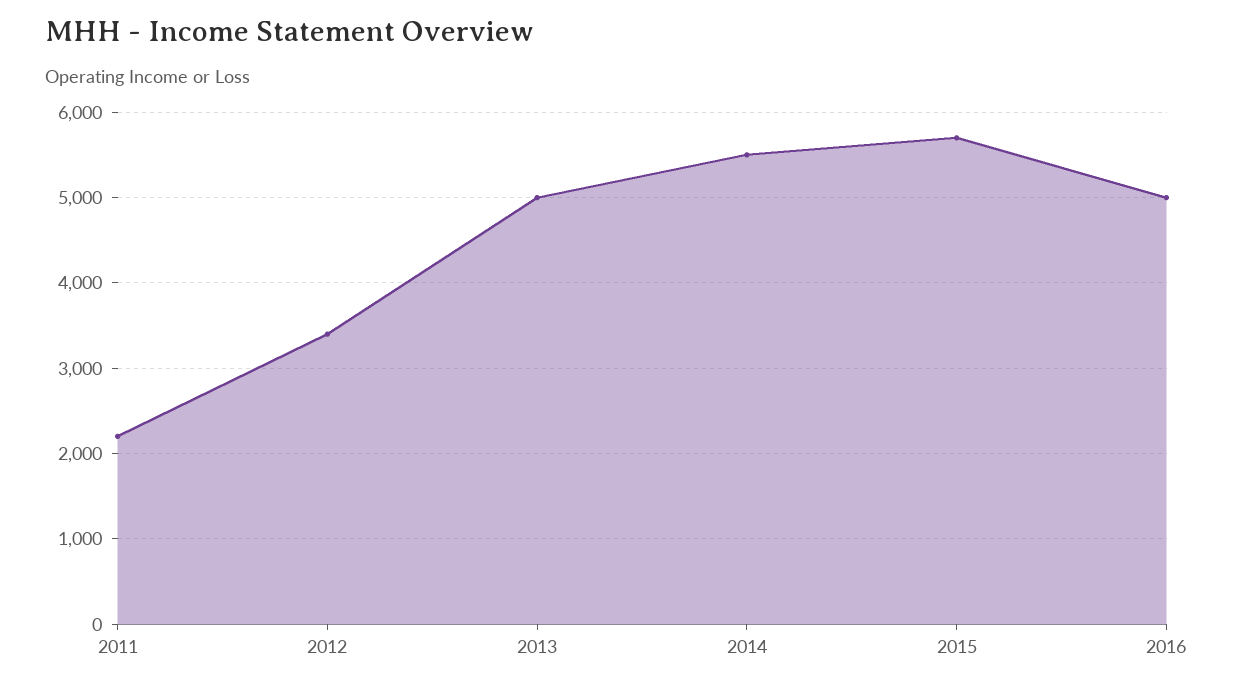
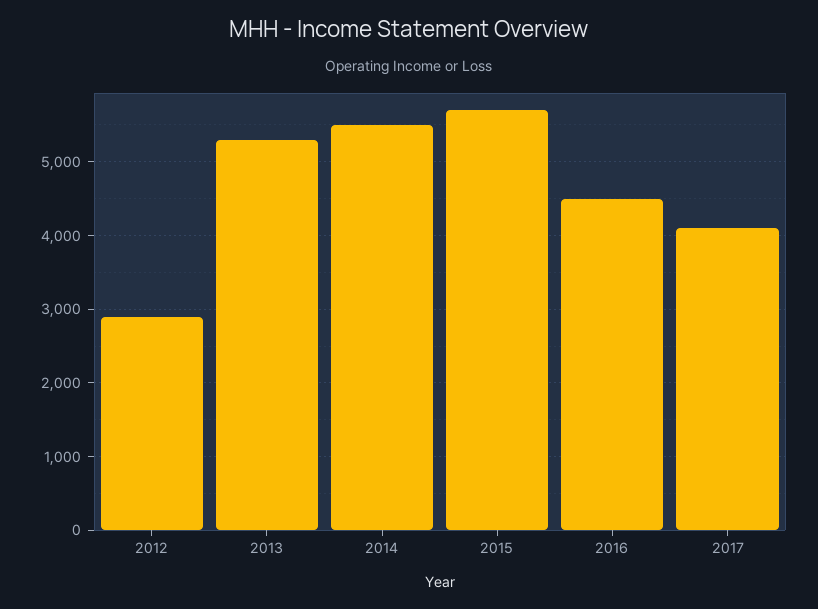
2011: 2200 -> none
2012: 3400 -> 2900
2013: 5000 -> 5300
2016: 5000 -> 4500
2017: none -> 4100

